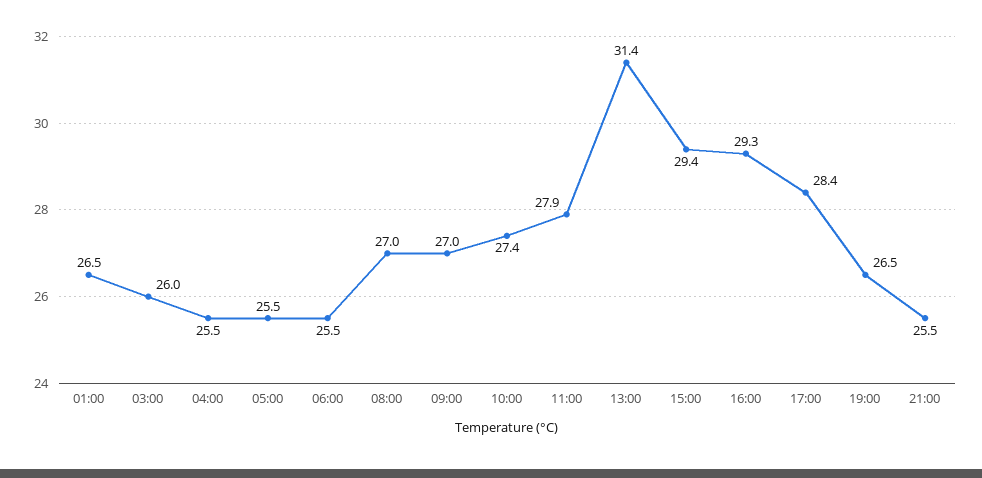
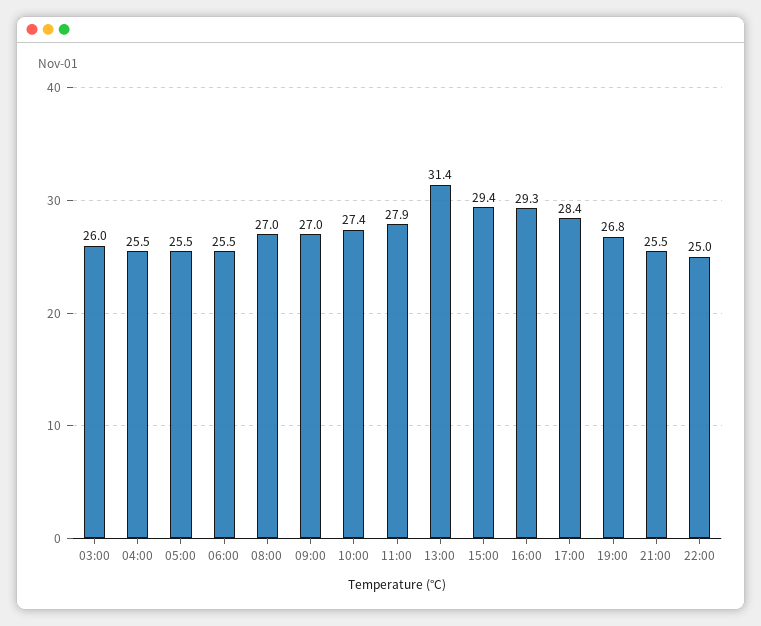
01:00: 26.5 -> none
19:00: 26.5 -> 26.8
22:00: none -> 25

